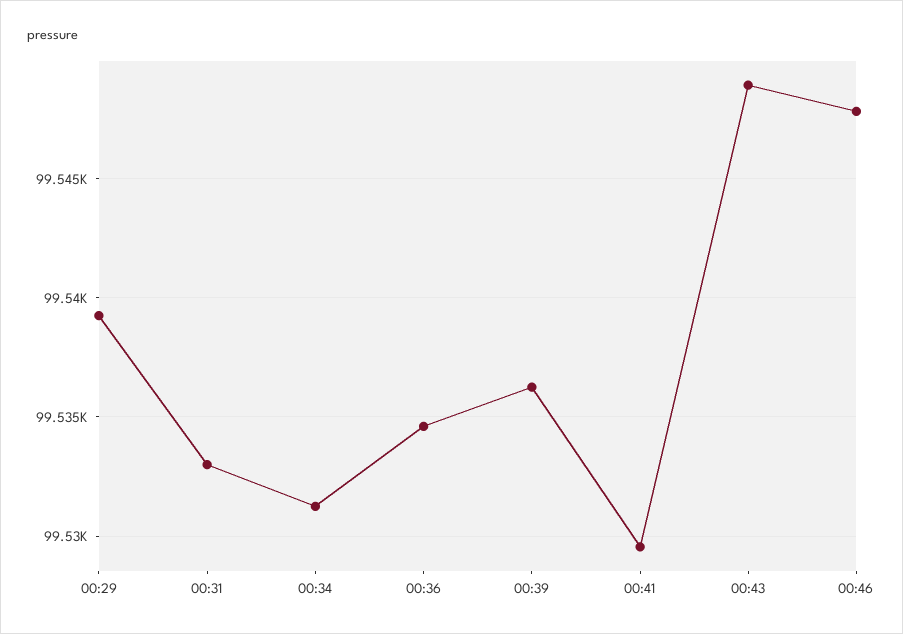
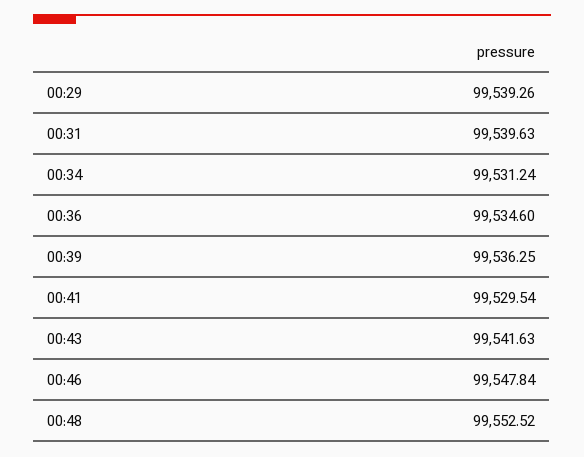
00:31: 99533 -> 99539.63
00:43: 99549 -> 99541.63
00:48: none -> 99552.52

